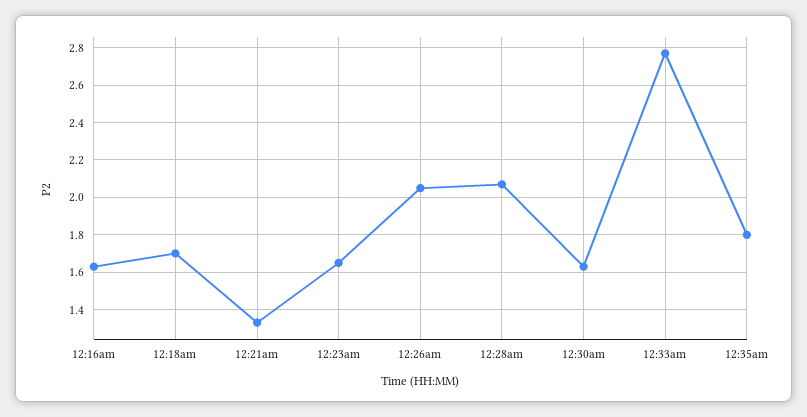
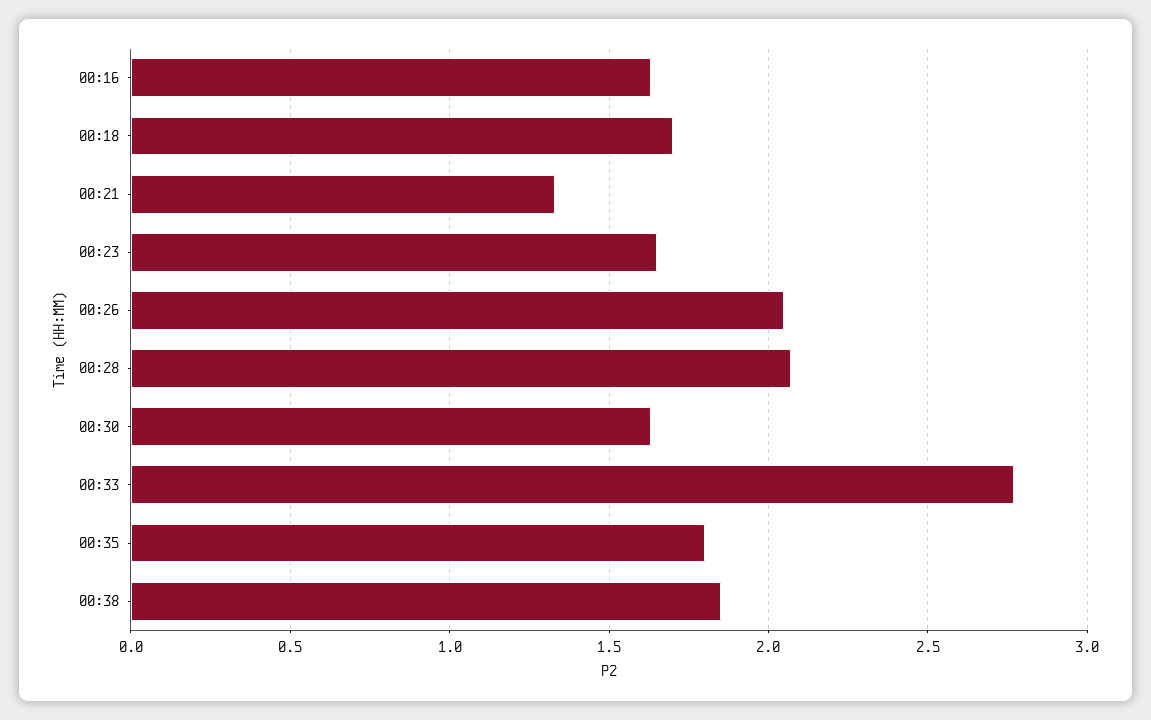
00:38: none -> 1.85

